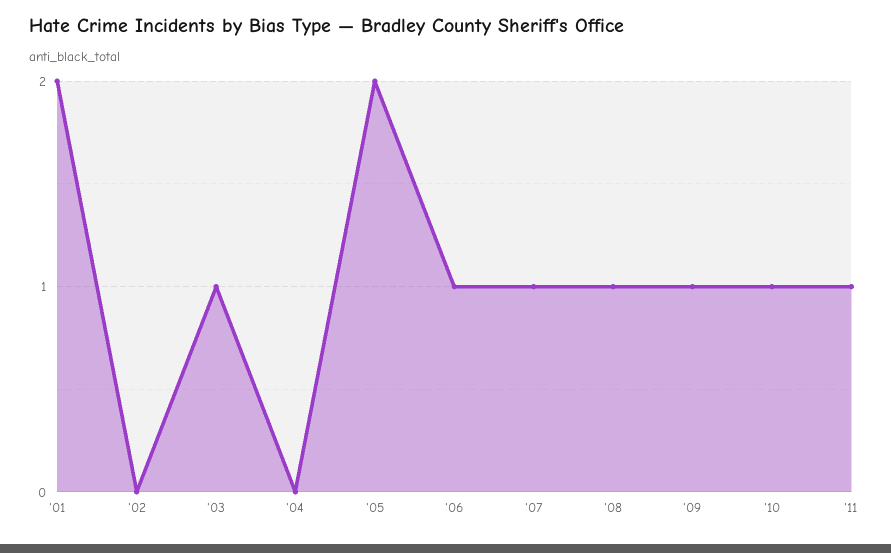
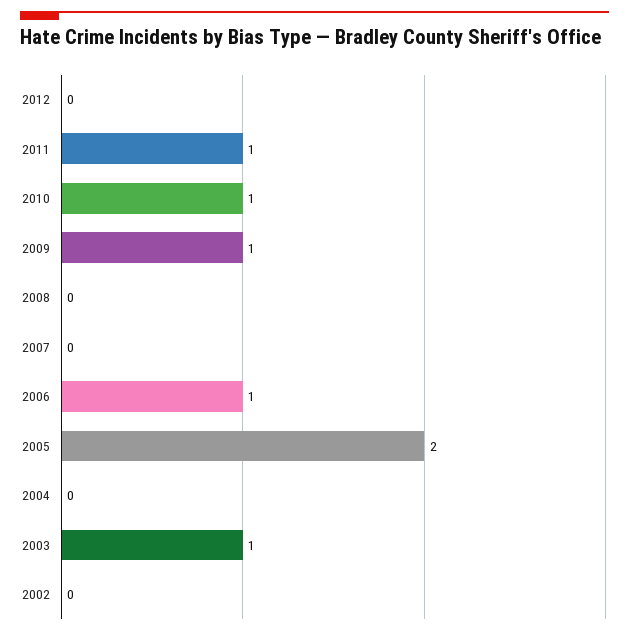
'01: 2 -> none
'07: 1 -> 0
'08: 1 -> 0
2012: none -> 0

